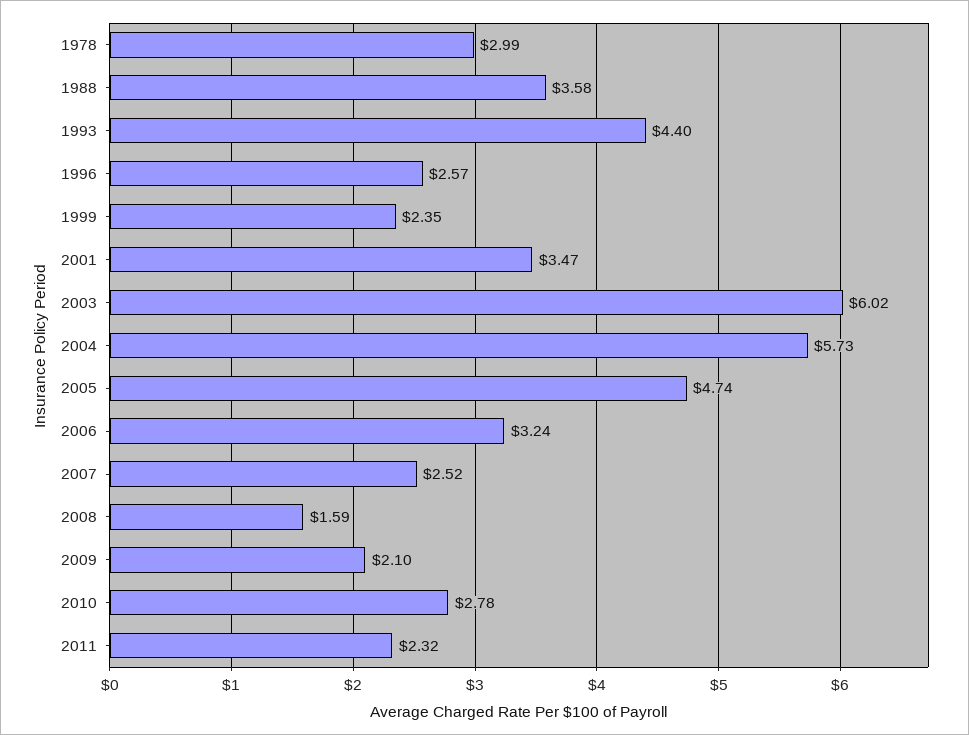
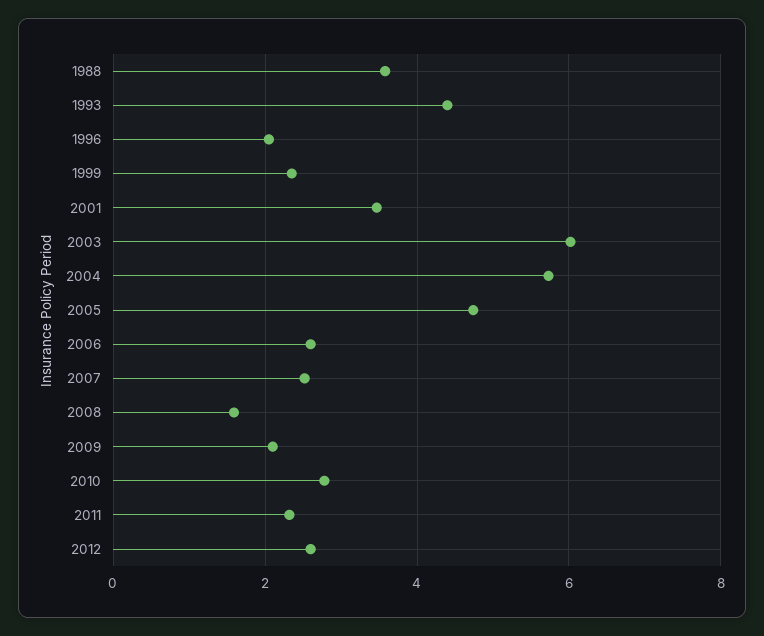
1978: 2.99 -> none
1996: 2.57 -> 2
2006: 3.24 -> 2.6
2012: none -> 2.6

